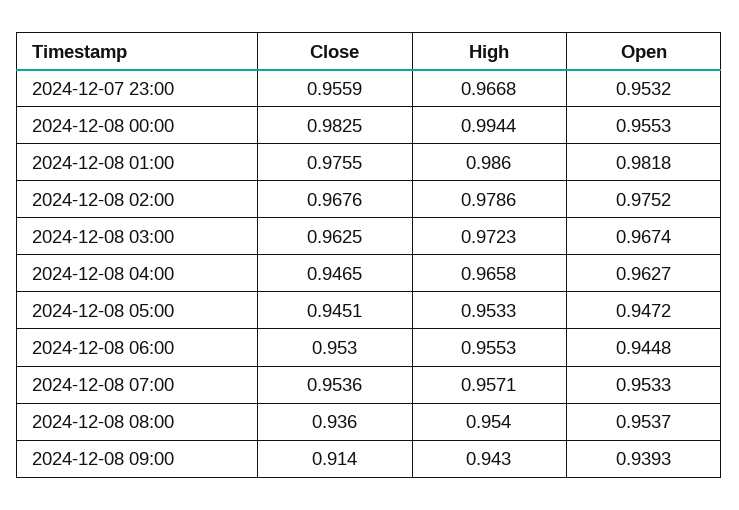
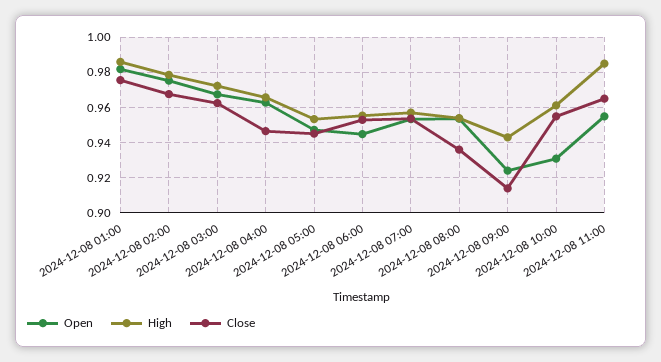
Close, 2024-12-07 23:00: 0.9559 -> none
High, 2024-12-07 23:00: 0.9668 -> none
Open, 2024-12-07 23:00: 0.9532 -> none
Close, 2024-12-08 00:00: 0.9825 -> none
High, 2024-12-08 00:00: 0.9944 -> none
Open, 2024-12-08 00:00: 0.9553 -> none
Open, 2024-12-08 09:00: 0.9393 -> 0.925
Open, 2024-12-08 10:00: none -> 0.93
High, 2024-12-08 10:00: none -> 0.96
Close, 2024-12-08 10:00: none -> 0.955
Open, 2024-12-08 11:00: none -> 0.955
High, 2024-12-08 11:00: none -> 0.985
Close, 2024-12-08 11:00: none -> 0.965

